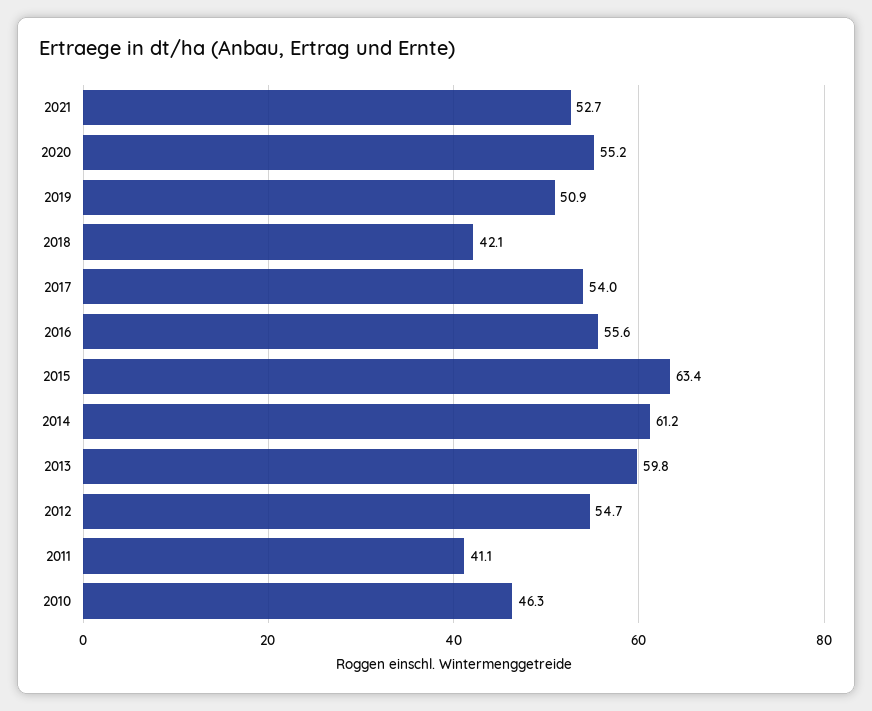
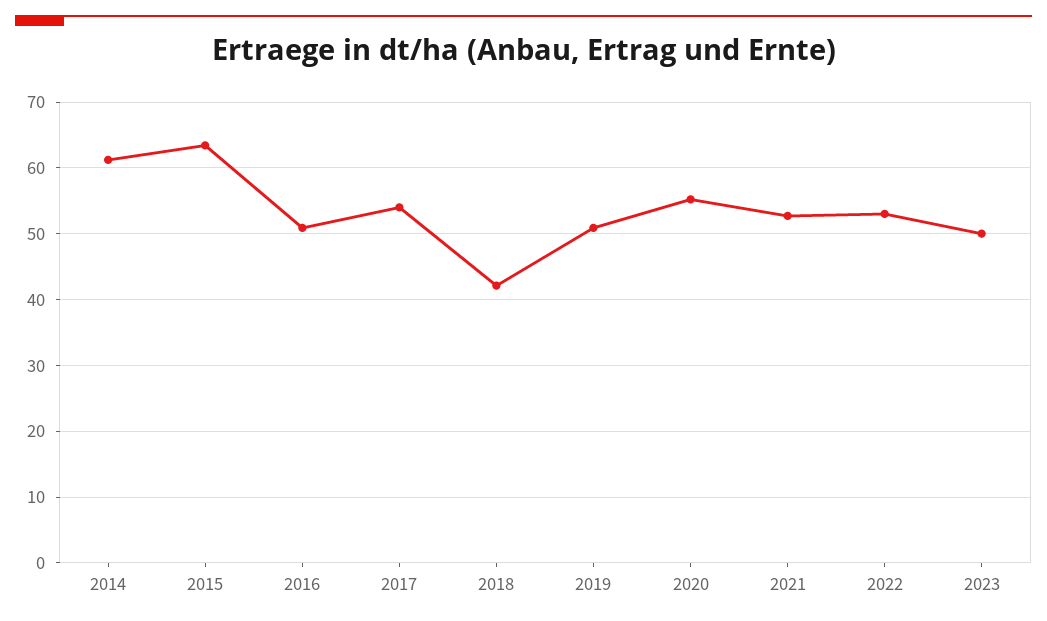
2016: 55.6 -> 51
2013: 59.8 -> none
2012: 54.7 -> none
2011: 41.1 -> none
2010: 46.3 -> none
2022: none -> 53
2023: none -> 50

